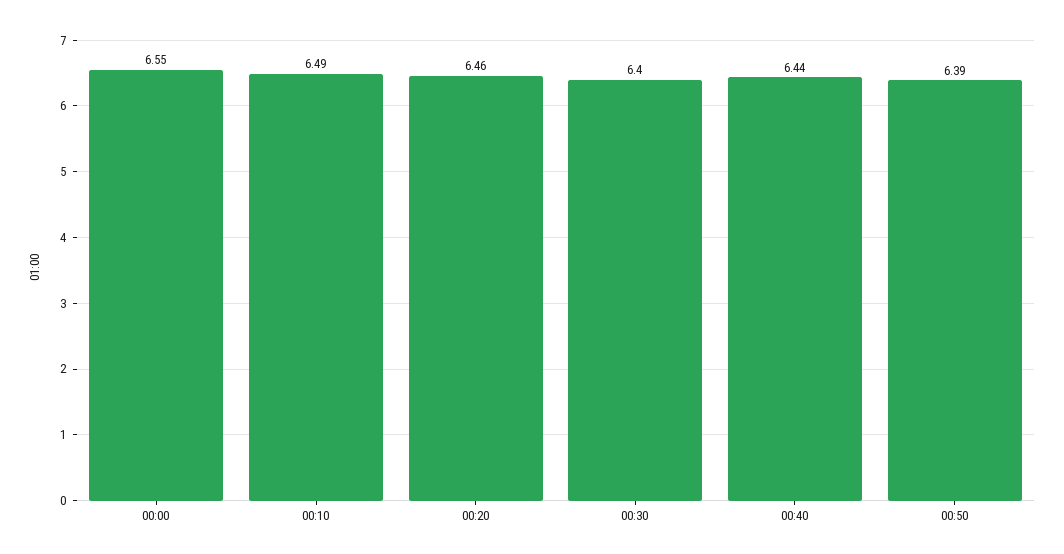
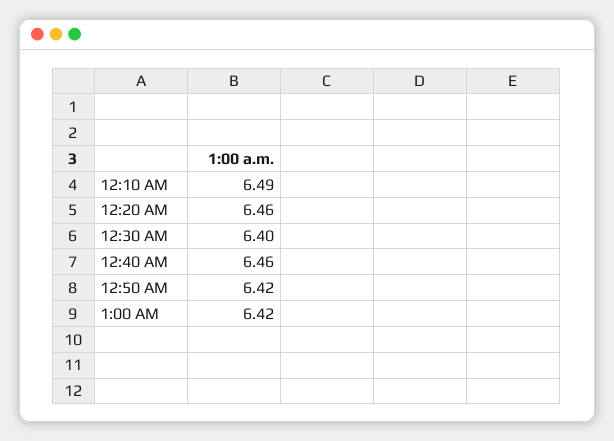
00:00: 6.55 -> none
00:40: 6.44 -> 6.46
00:50: 6.39 -> 6.42
1:00 AM: none -> 6.42

